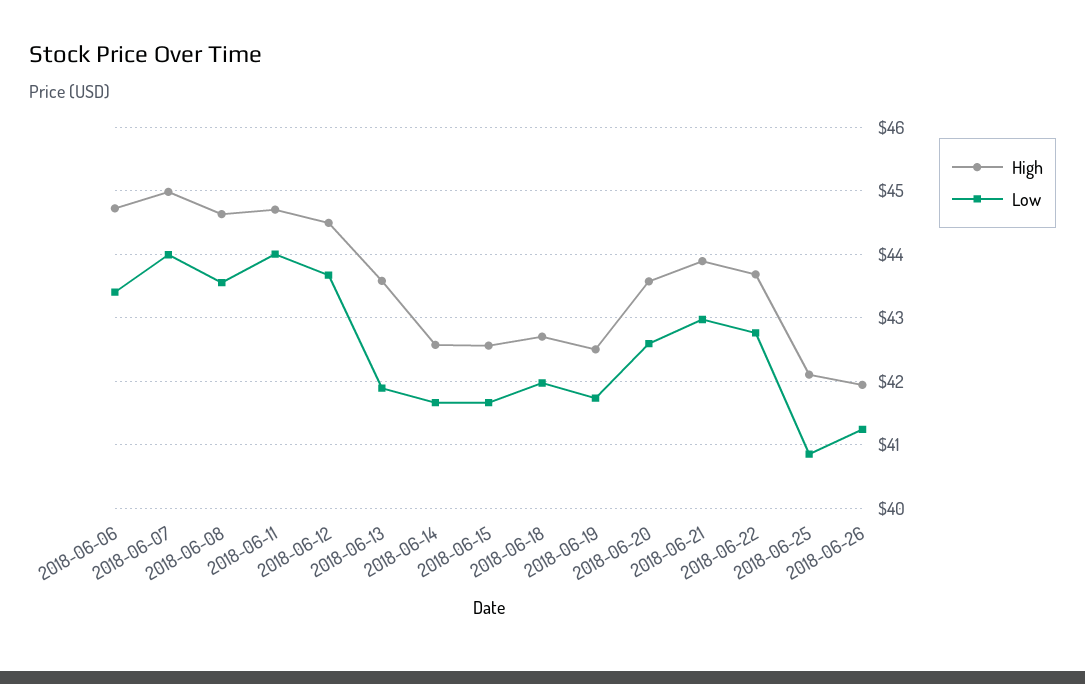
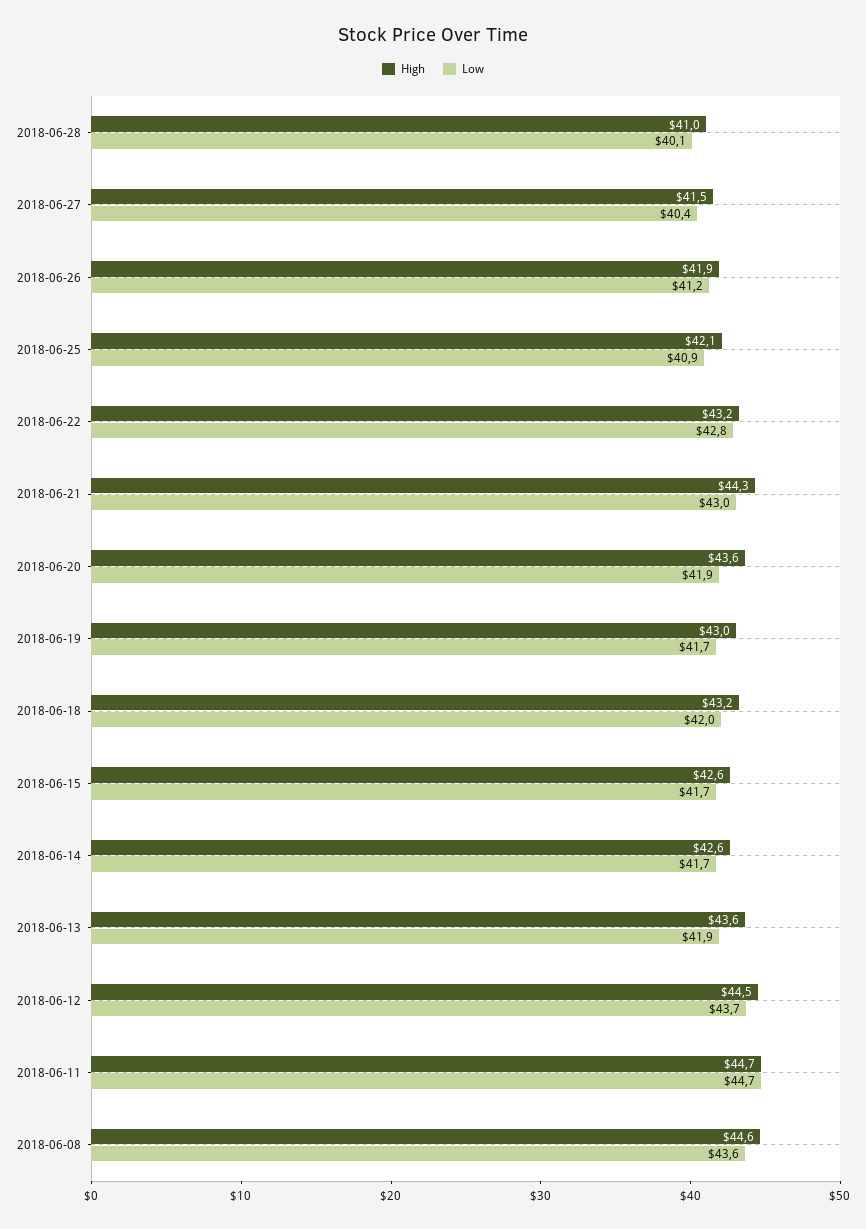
High, 2018-06-06: 44.7 -> none
Low, 2018-06-06: 43.4 -> none
High, 2018-06-07: 45 -> none
Low, 2018-06-07: 44 -> none
Low, 2018-06-11: 44 -> 44.7
High, 2018-06-18: 42.7 -> 43.2
High, 2018-06-19: 42.5 -> 43
Low, 2018-06-20: 42.6 -> 41.9
High, 2018-06-21: 43.9 -> 44.3
High, 2018-06-22: 43.7 -> 43.2
High, 2018-06-28: none -> 41
Low, 2018-06-28: none -> 40.1
High, 2018-06-27: none -> 41.5
Low, 2018-06-27: none -> 40.4

